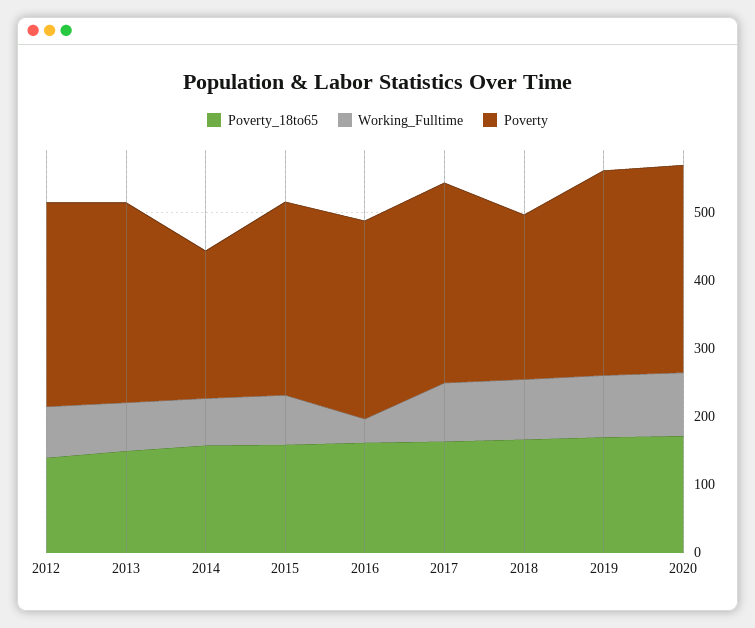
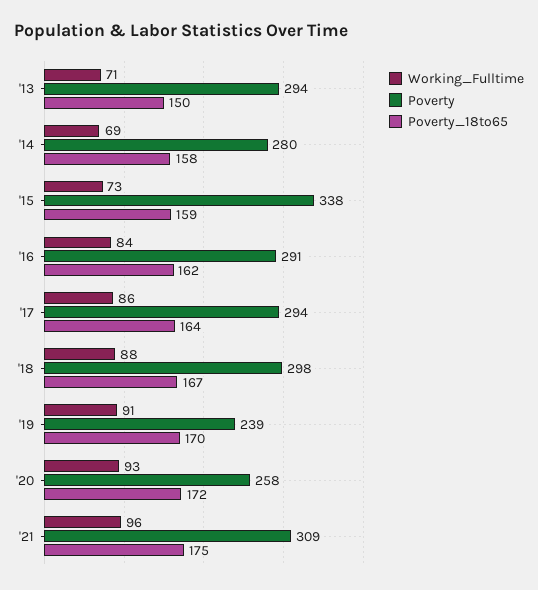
Poverty_18to65, 2012: 140 -> none
Working_Fulltime, 2012: 80 -> none
Poverty, 2012: 300 -> none
Poverty, 2014: 220 -> 280
Poverty, 2015: 280 -> 338
Working_Fulltime, 2016: 40 -> 84
Poverty, 2018: 240 -> 298
Poverty, 2019: 300 -> 239
Poverty, 2020: 300 -> 258
Working_Fulltime, '21: none -> 96
Poverty, '21: none -> 309
Poverty_18to65, '21: none -> 175

